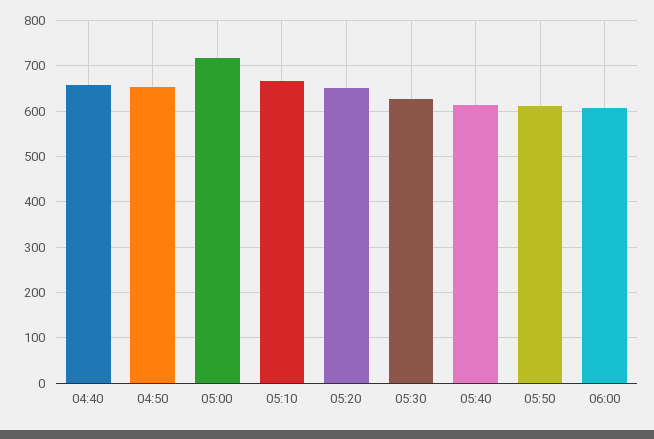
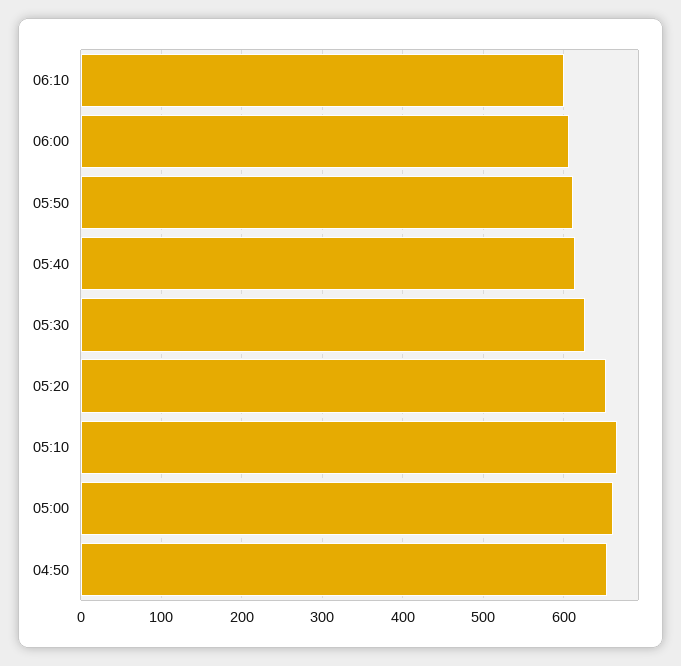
04:40: 660 -> none
05:00: 720 -> 660
06:10: none -> 600

